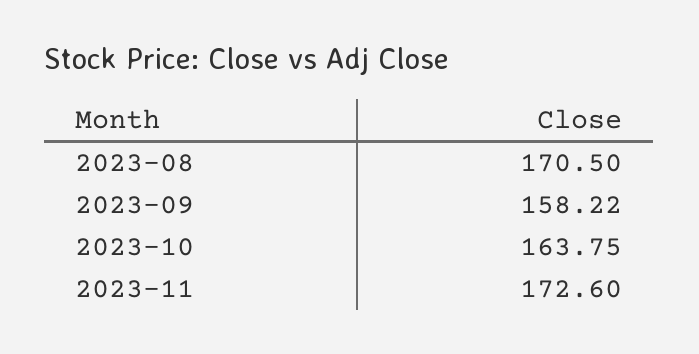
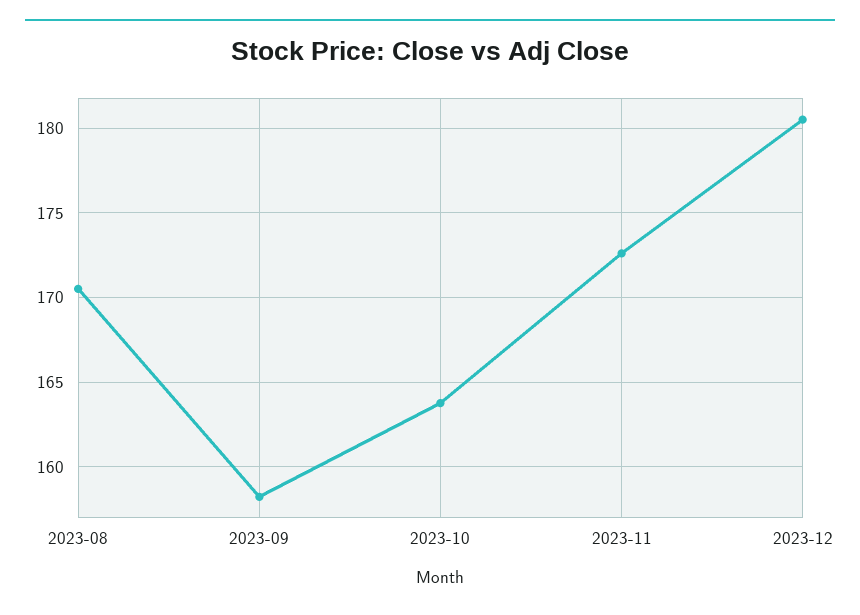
2023-12: none -> 180.5

